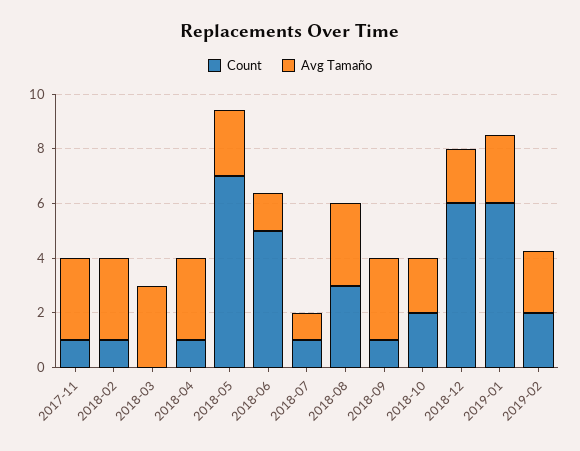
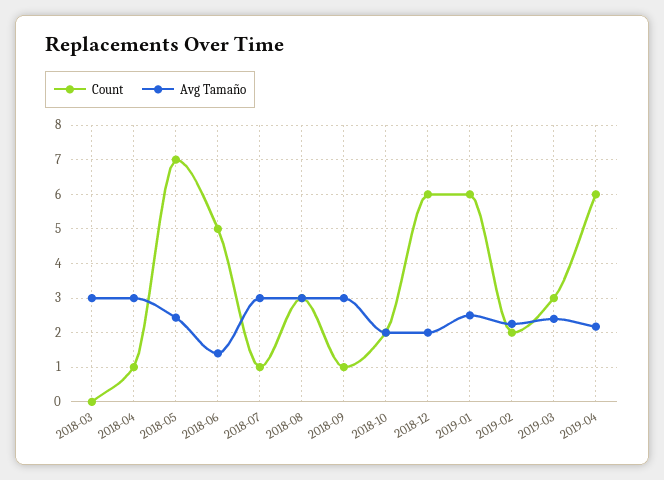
Count, 2017-11: 1 -> none
Avg Tamaño, 2017-11: 3 -> none
Count, 2018-02: 1 -> none
Avg Tamaño, 2018-02: 3 -> none
Avg Tamaño, 2018-07: 1 -> 3
Count, 2019-03: none -> 3
Avg Tamaño, 2019-03: none -> 2.4
Count, 2019-04: none -> 6
Avg Tamaño, 2019-04: none -> 2.2

